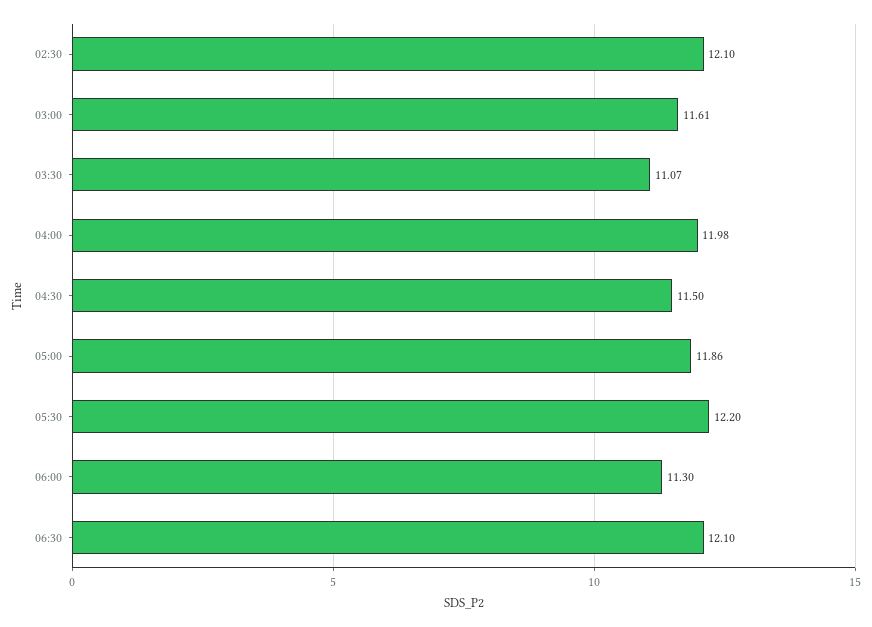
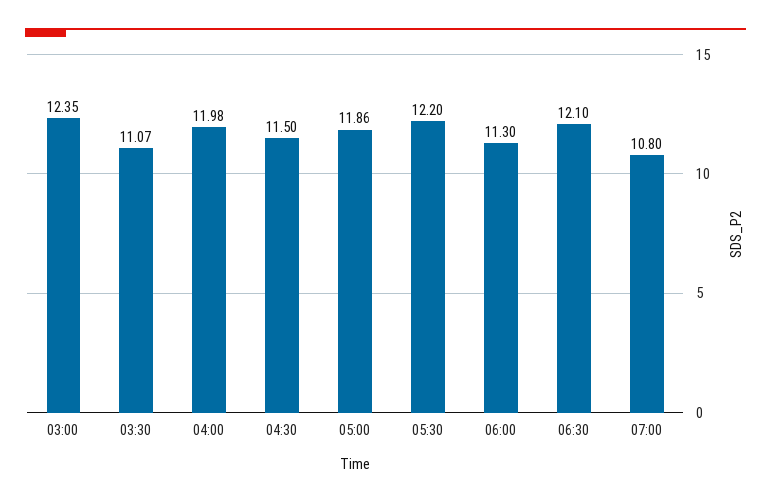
02:30: 12.1 -> none
03:00: 11.61 -> 12.35
07:00: none -> 10.8

